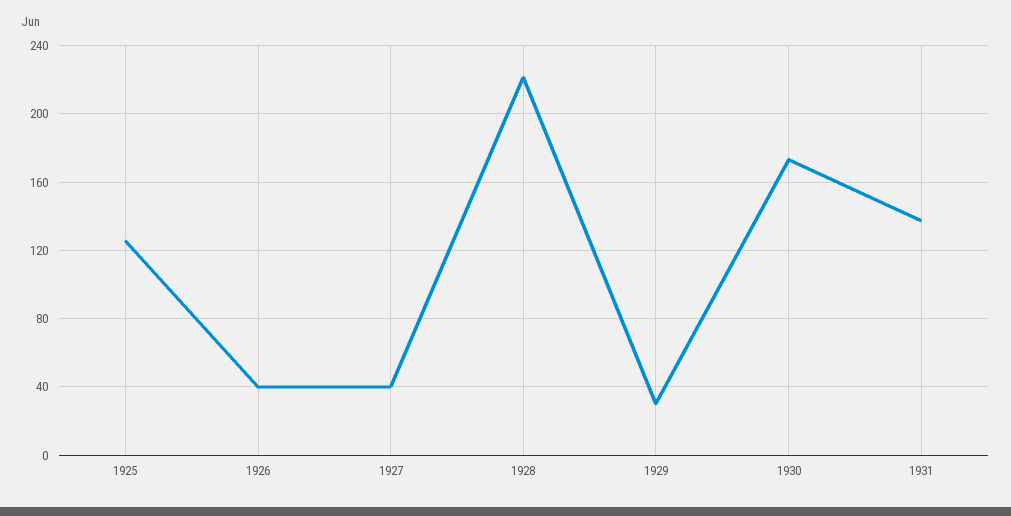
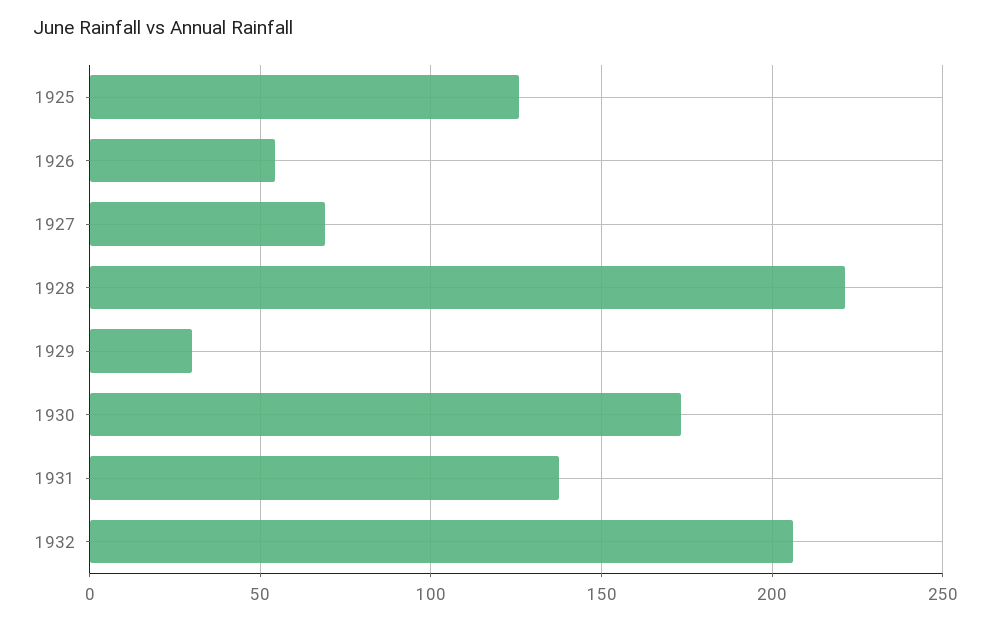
1926: 40 -> 55
1927: 40 -> 70
1932: none -> 205

